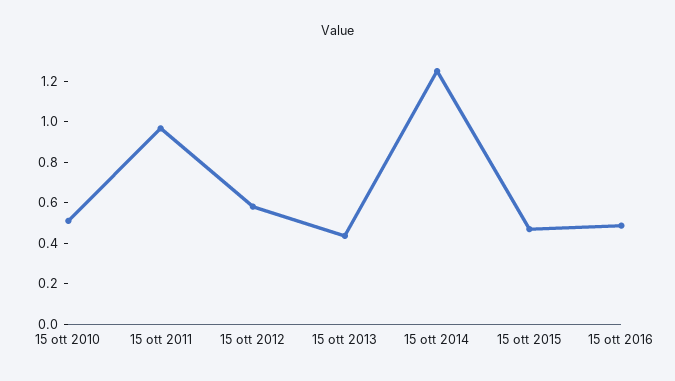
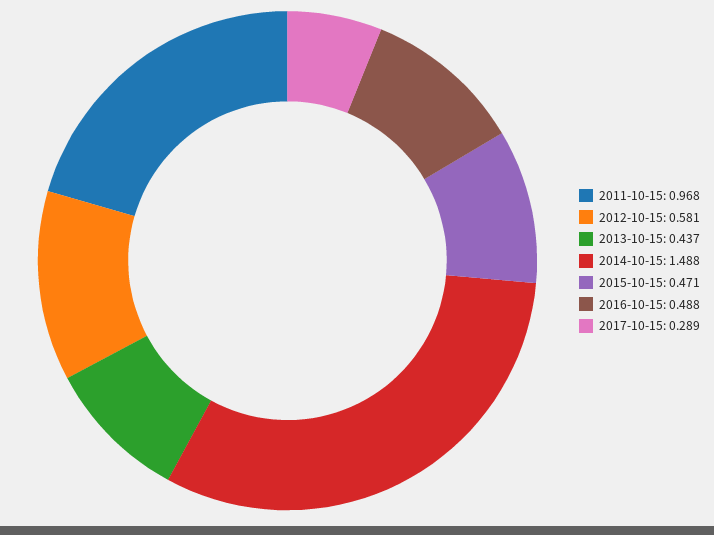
15 ott 2010: 0.5 -> none
15 ott 2014: 1.25 -> 1.488
2017-10-15: none -> 0.289

